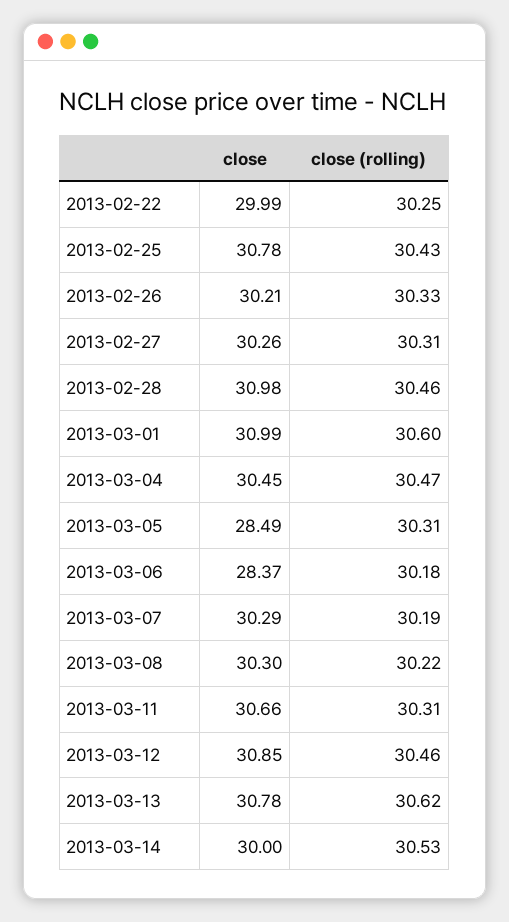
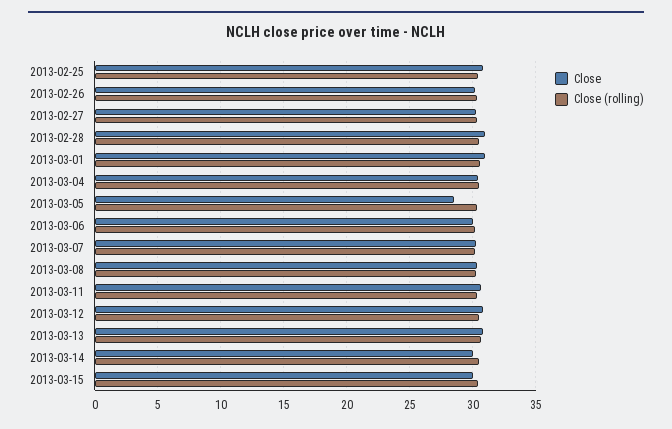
close, 2013-02-22: 29.99 -> none
close (rolling), 2013-02-22: 30.25 -> none
close, 2013-03-06: 28.37 -> 30
close, 2013-03-15: none -> 30
close (rolling), 2013-03-15: none -> 30.5

